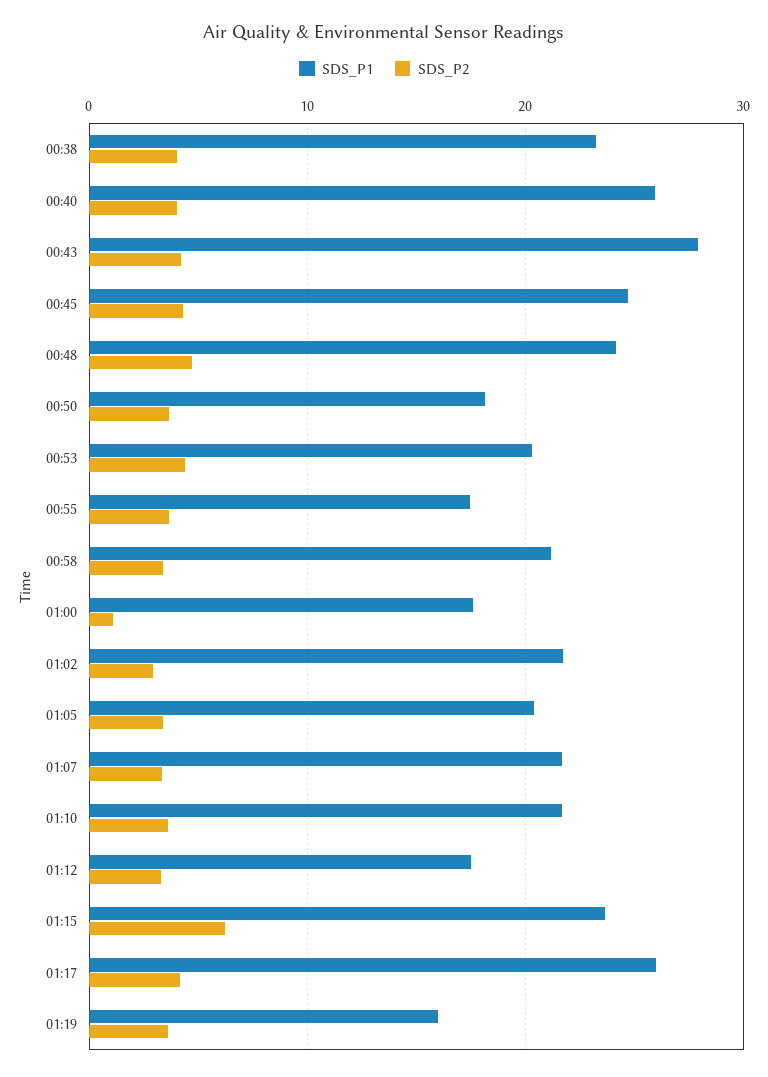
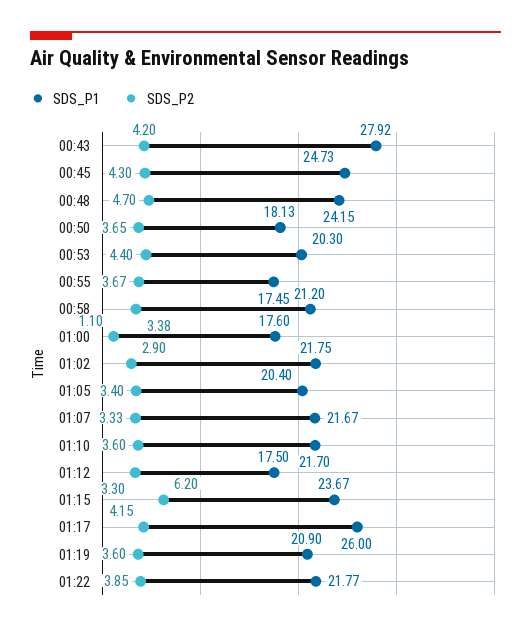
SDS_P1, 00:38: 23 -> none
SDS_P2, 00:38: 4 -> none
SDS_P1, 00:40: 26 -> none
SDS_P2, 00:40: 4 -> none
SDS_P1, 01:19: 16 -> 20.9
SDS_P1, 01:22: none -> 21.77
SDS_P2, 01:22: none -> 3.85

